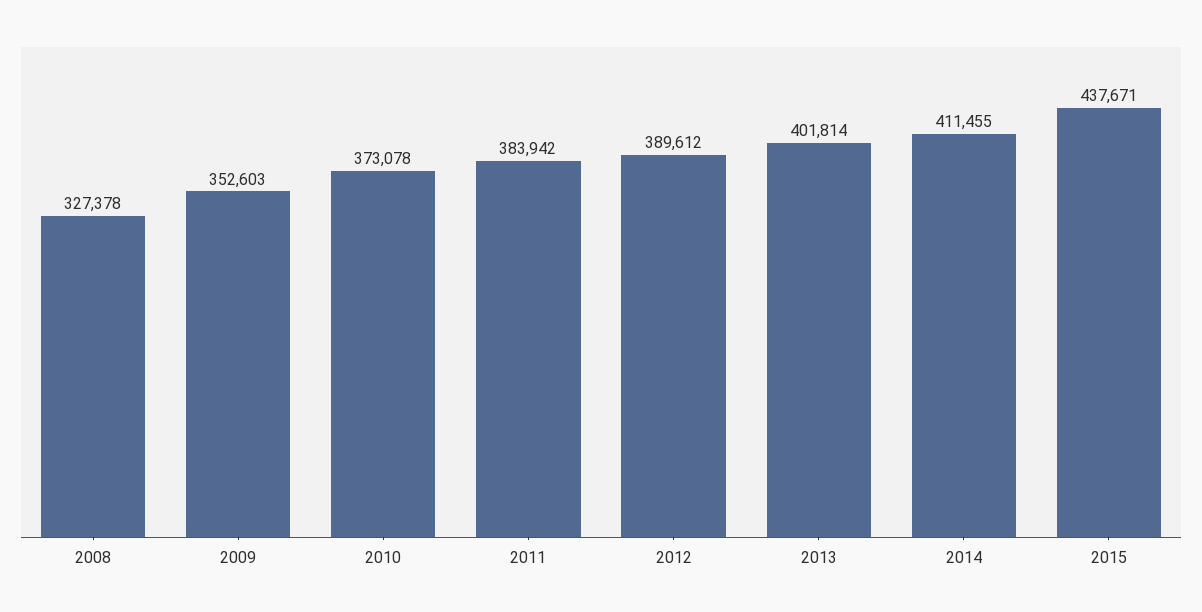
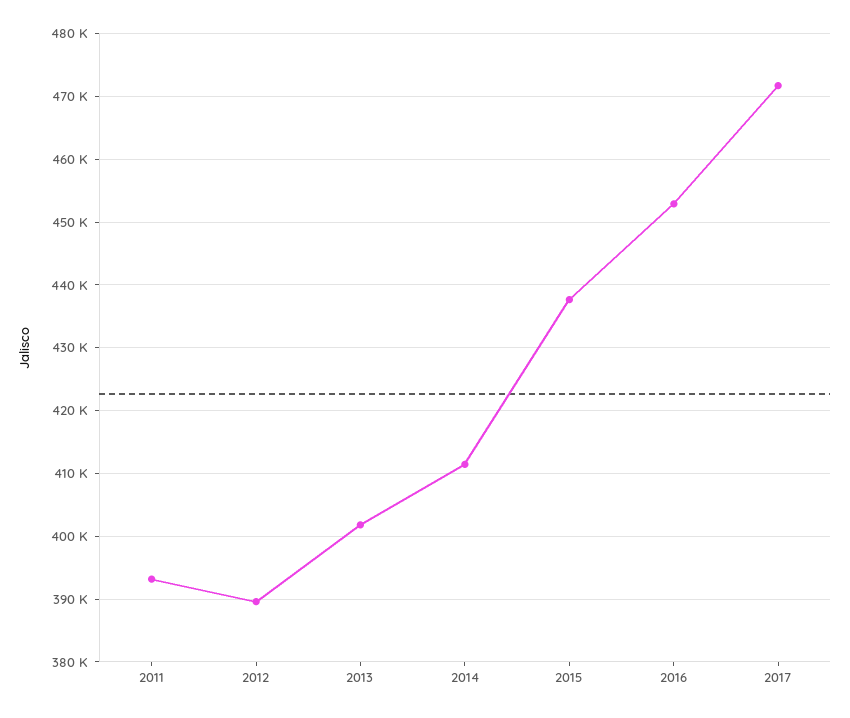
2008: 327378 -> none
2009: 352603 -> none
2010: 373078 -> none
2011: 383942 -> 393000
2016: none -> 453000
2017: none -> 472000

